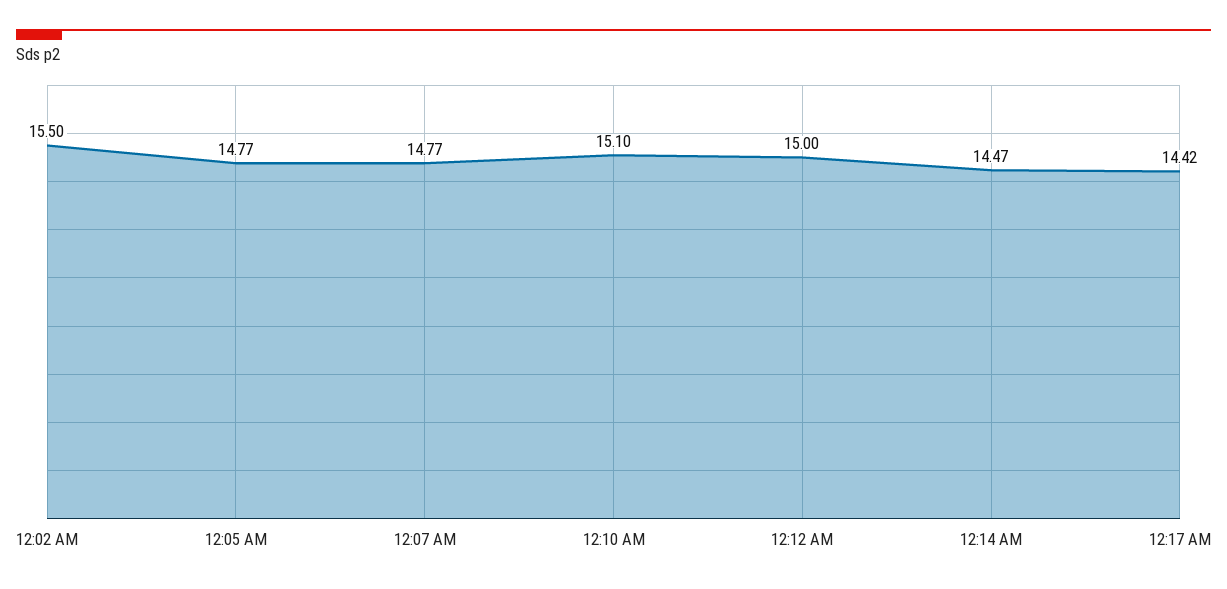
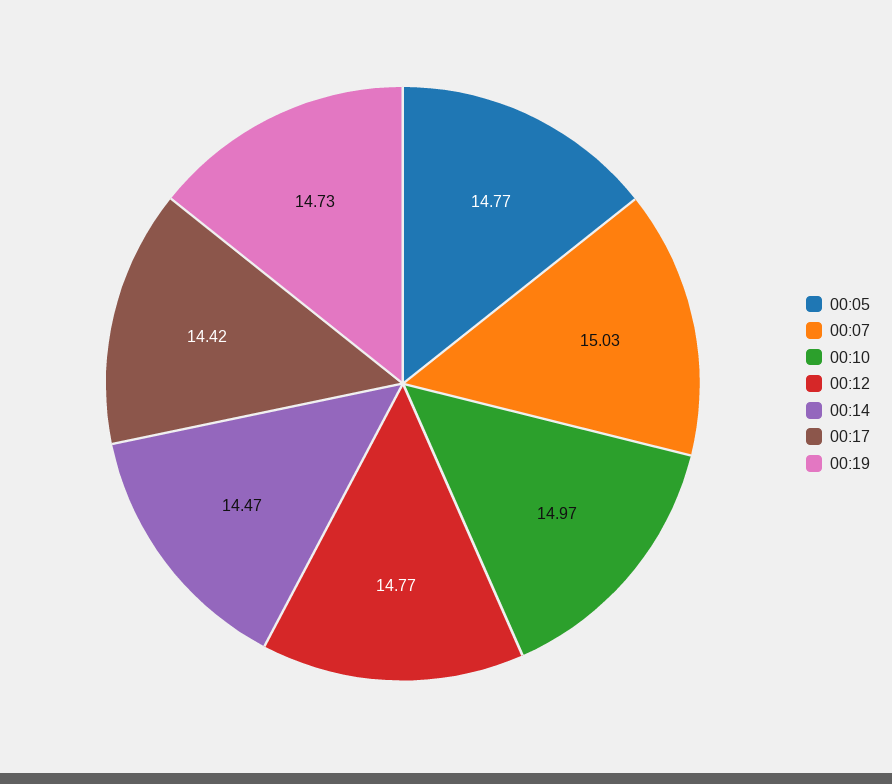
12:02 AM: 15.5 -> none
12:07 AM: 14.77 -> 15.03
12:10 AM: 15.1 -> 14.97
12:12 AM: 15 -> 14.77
00:19: none -> 14.73

